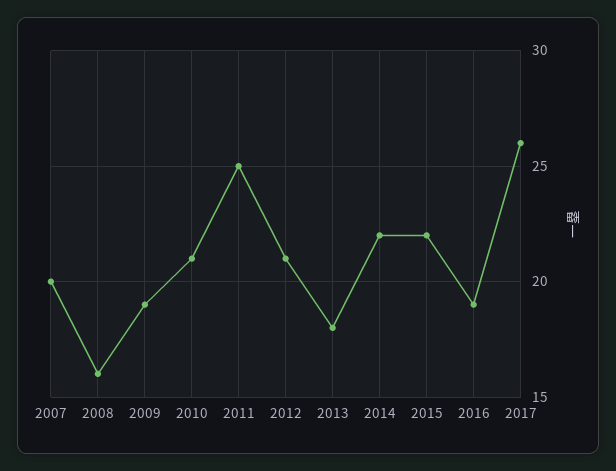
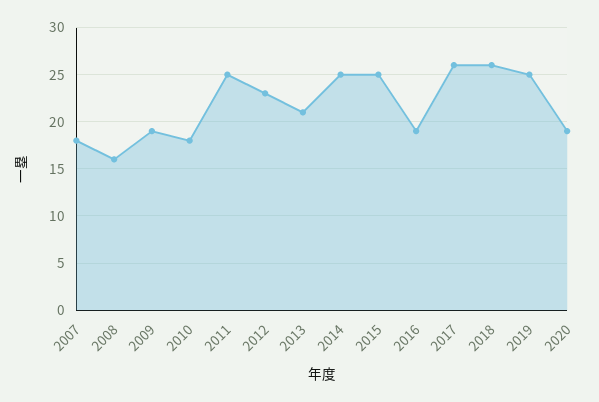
2007: 20 -> 18
2010: 21 -> 18
2012: 21 -> 23
2013: 18 -> 21
2014: 22 -> 25
2015: 22 -> 25
2018: none -> 26
2019: none -> 25
2020: none -> 19

